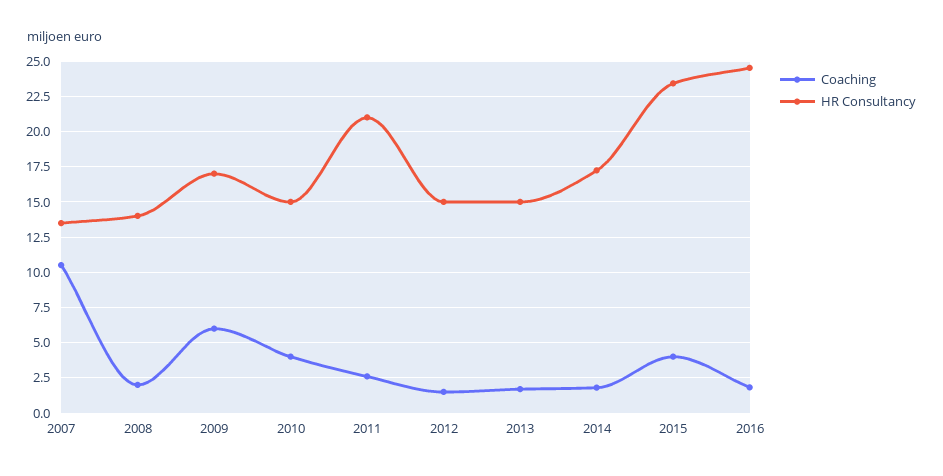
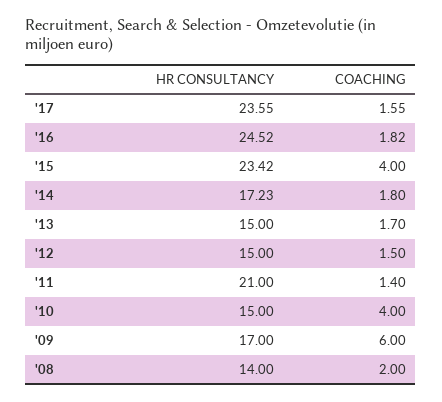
Coaching, 2007: 10.5 -> none
HR Consultancy, 2007: 13.5 -> none
Coaching, 2011: 2.5 -> 1.4
HR Consultancy, '17: none -> 23.55
Coaching, '17: none -> 1.55

